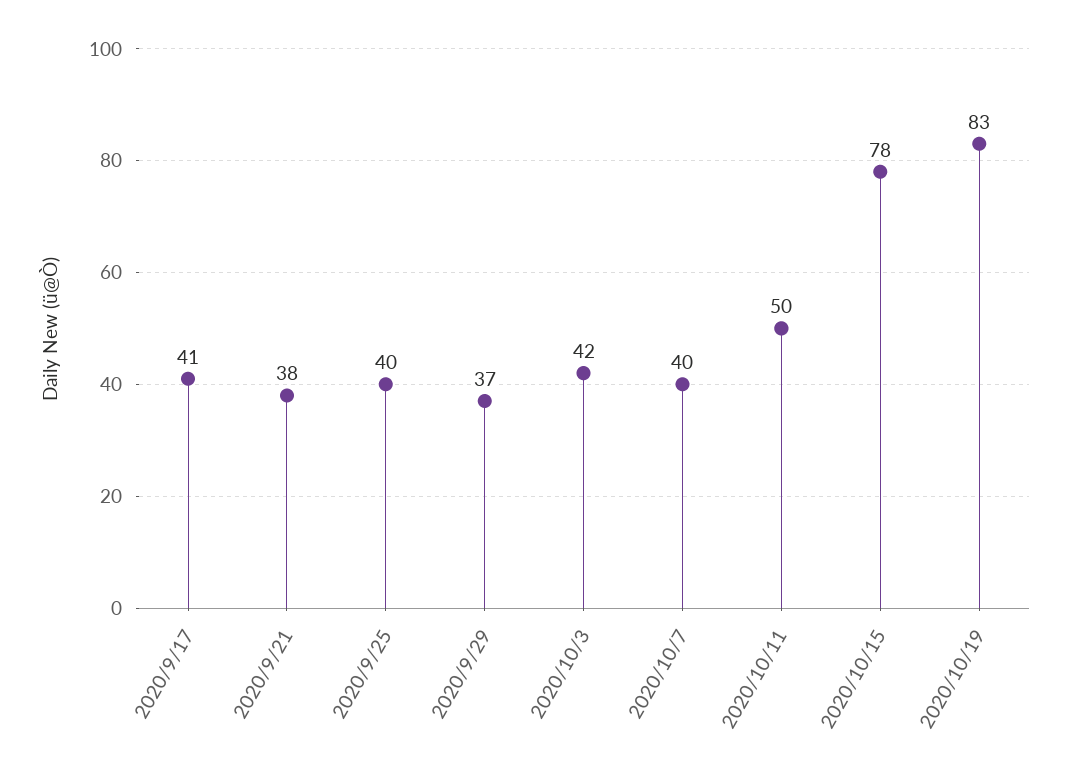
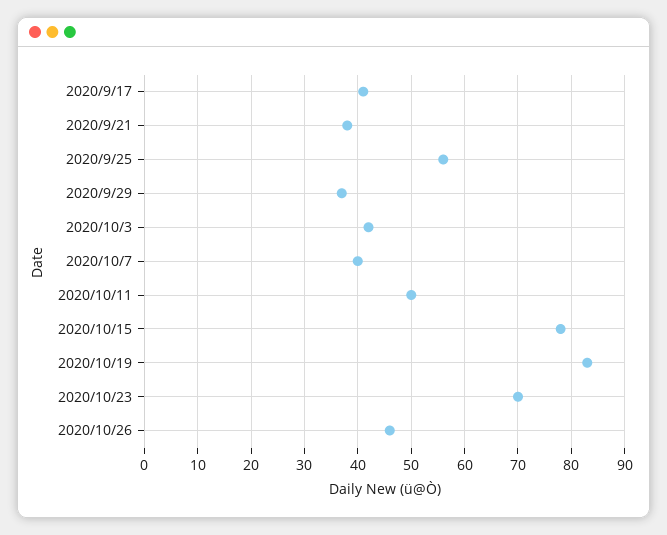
2020/9/25: 40 -> 55
2020/10/23: none -> 70
2020/10/26: none -> 45

